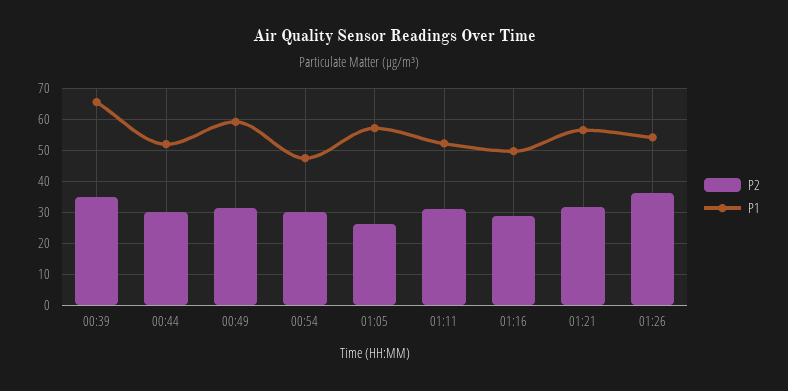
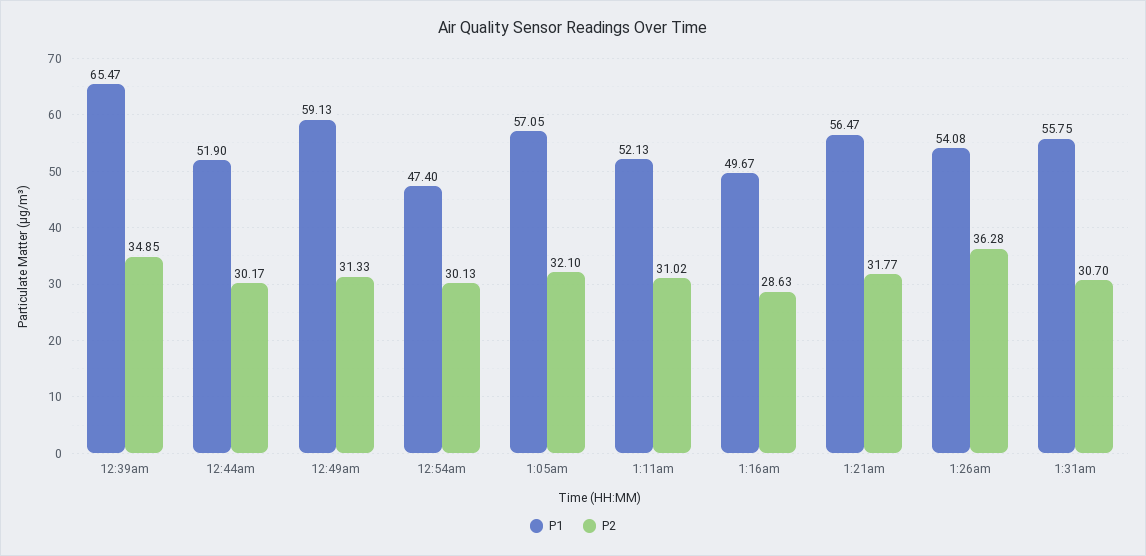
P2, 01:05: 26 -> 32.1
P1, 1:31am: none -> 55.75
P2, 1:31am: none -> 30.7

